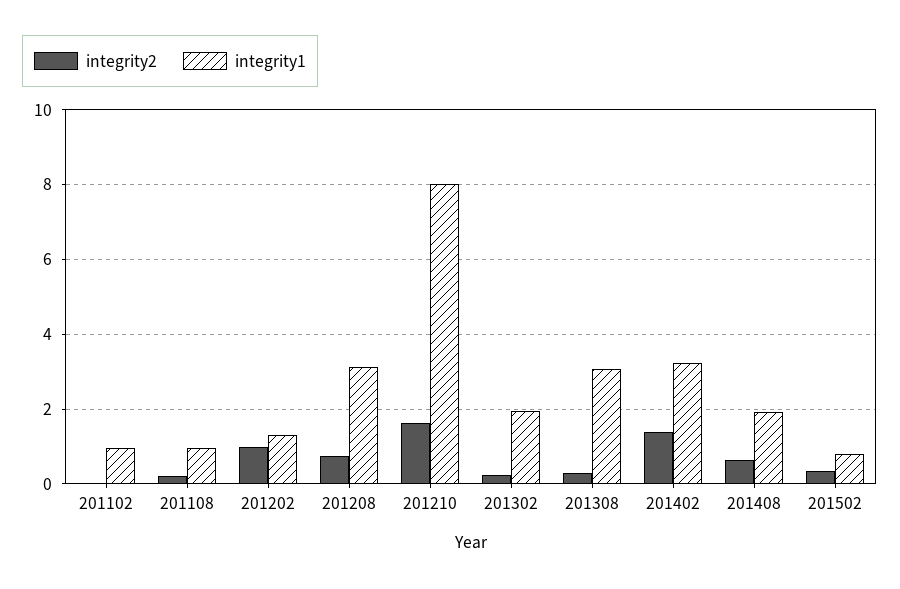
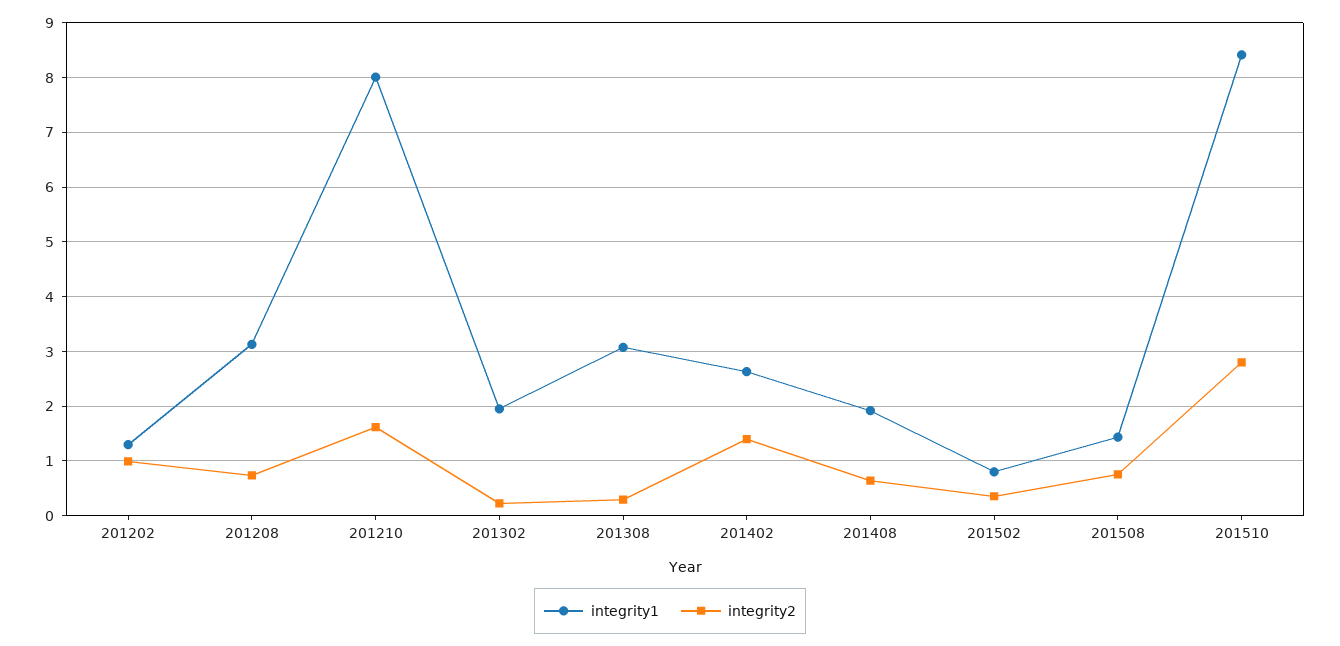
integrity2, 201102: 0 -> none
integrity1, 201102: 1 -> none
integrity2, 201108: 0.2 -> none
integrity1, 201108: 1 -> none
integrity1, 201402: 3.2 -> 2.6
integrity1, 201508: none -> 1.4
integrity2, 201508: none -> 0.8
integrity1, 201510: none -> 8.4
integrity2, 201510: none -> 2.8

